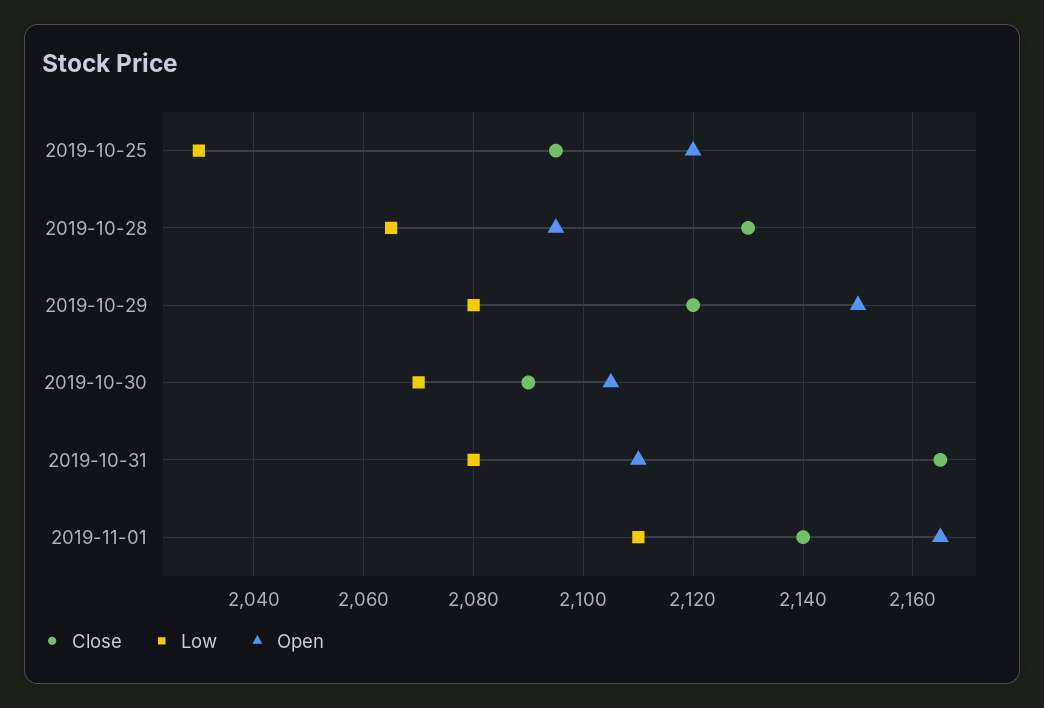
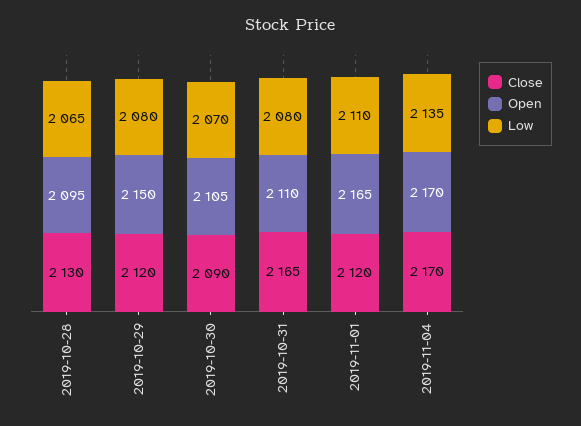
Close, 2019-10-25: 2095 -> none
Low, 2019-10-25: 2030 -> none
Open, 2019-10-25: 2120 -> none
Close, 2019-11-01: 2140 -> 2120
Close, 2019-11-04: none -> 2170
Open, 2019-11-04: none -> 2170
Low, 2019-11-04: none -> 2135

